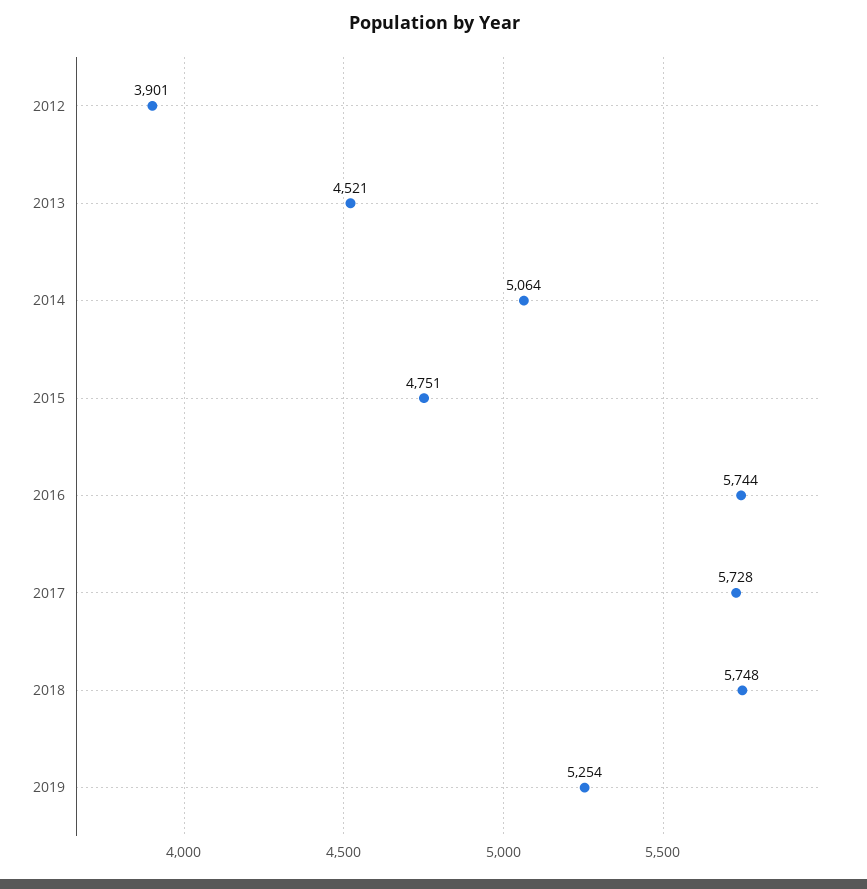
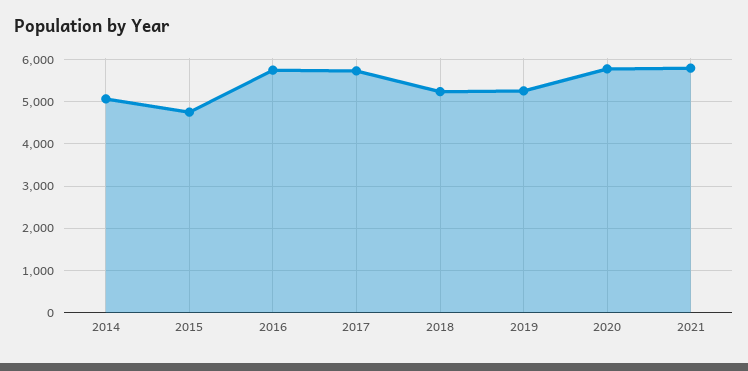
2012: 3901 -> none
2013: 4521 -> none
2018: 5748 -> 5200
2020: none -> 5800
2021: none -> 5800

